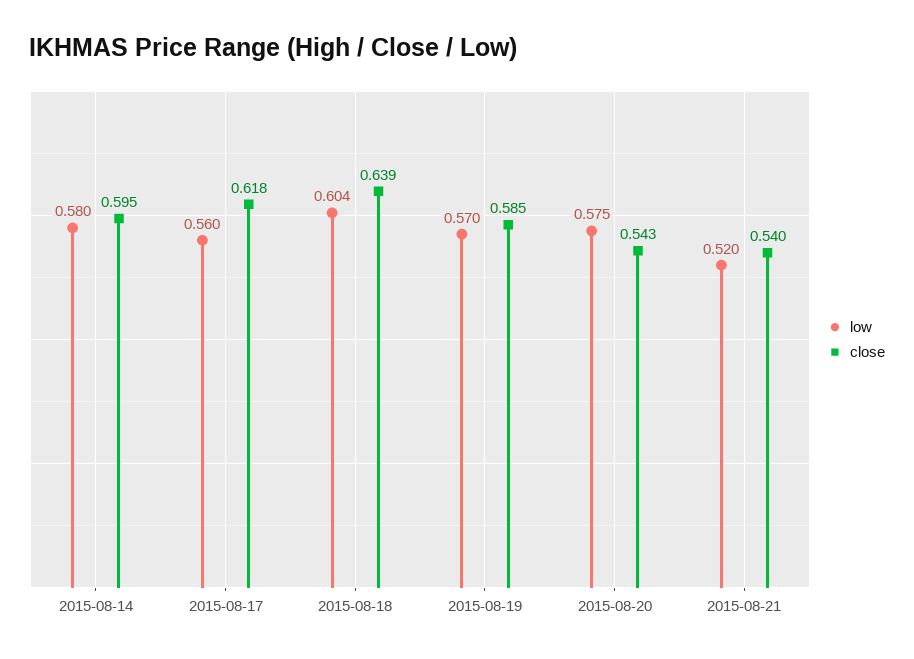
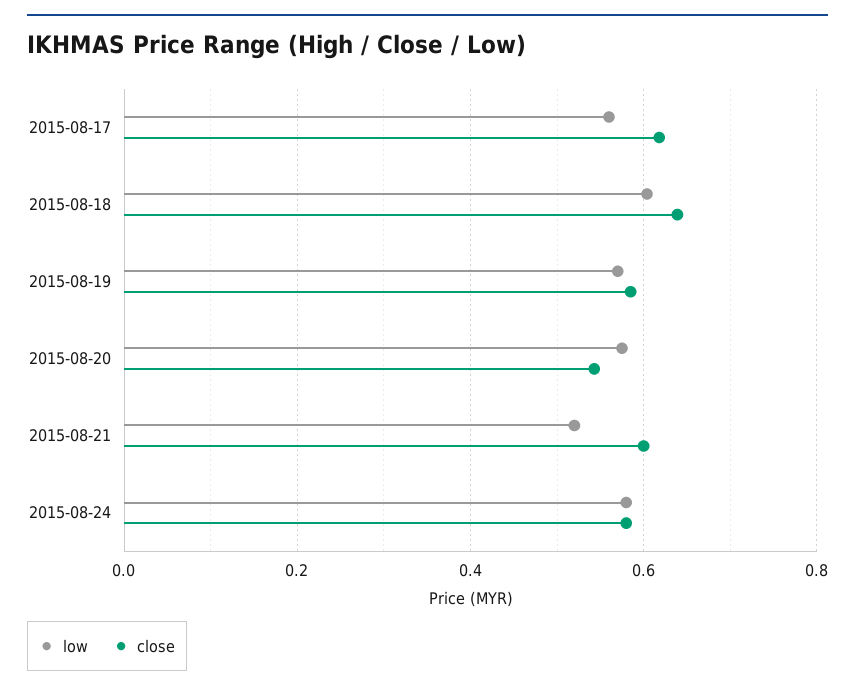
low, 2015-08-14: 0.58 -> none
close, 2015-08-14: 0.595 -> none
close, 2015-08-21: 0.54 -> 0.6
low, 2015-08-24: none -> 0.58
close, 2015-08-24: none -> 0.58

